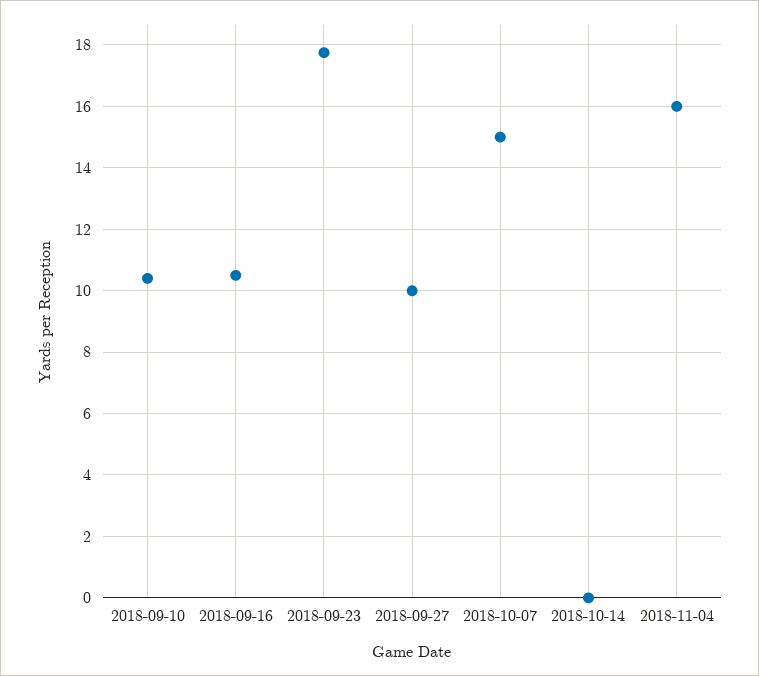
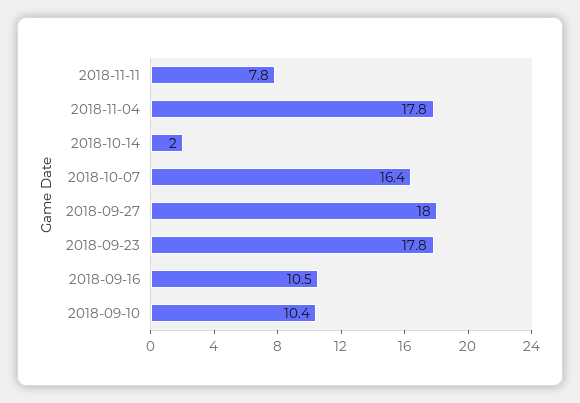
2018-09-27: 10 -> 18
2018-10-07: 15 -> 16.4
2018-10-14: 0 -> 2
2018-11-04: 16 -> 17.8
2018-11-11: none -> 7.8

